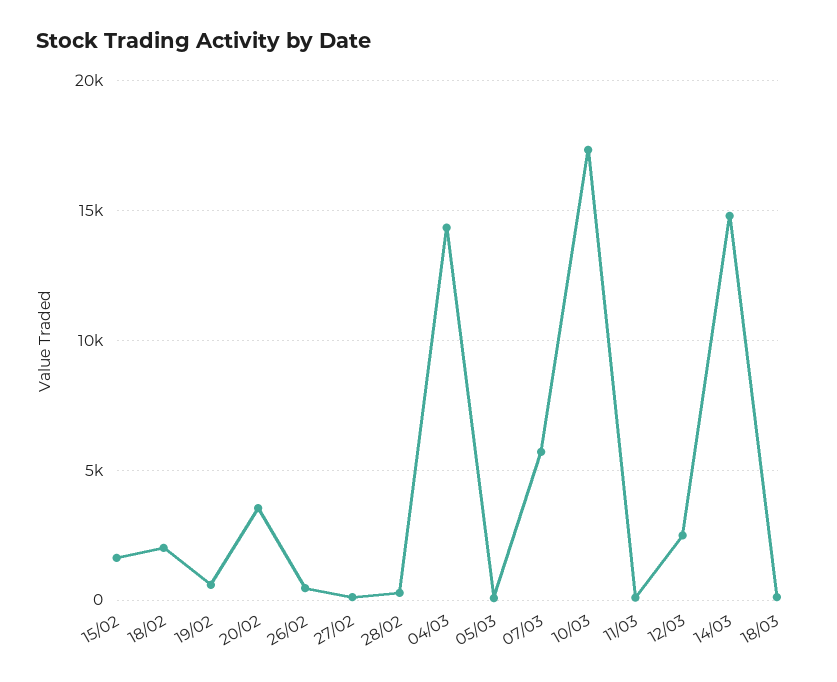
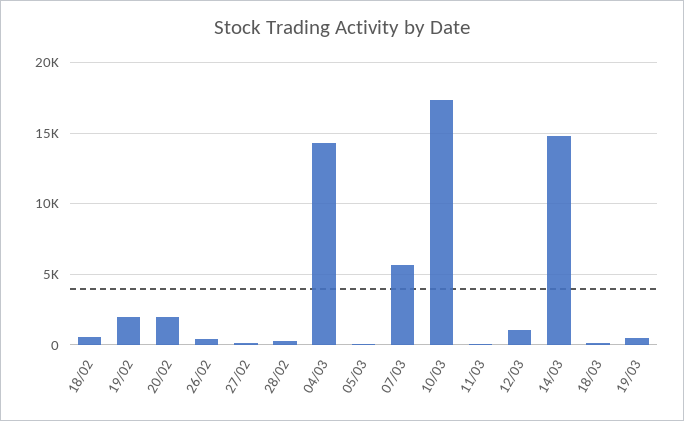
15/02: 1500 -> none
18/02: 2000 -> 500
19/02: 500 -> 2000
20/02: 3500 -> 2000
12/03: 2500 -> 1000
19/03: none -> 500

